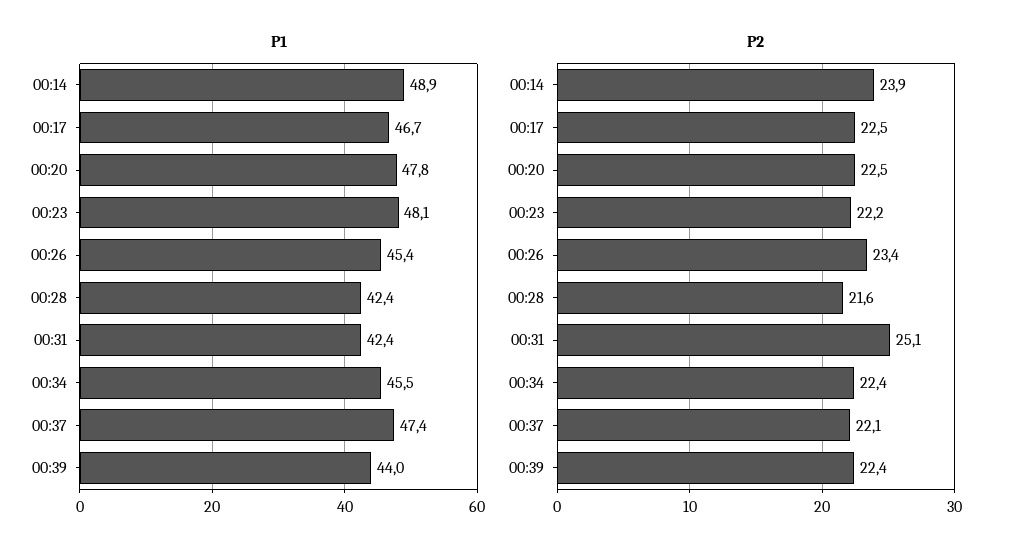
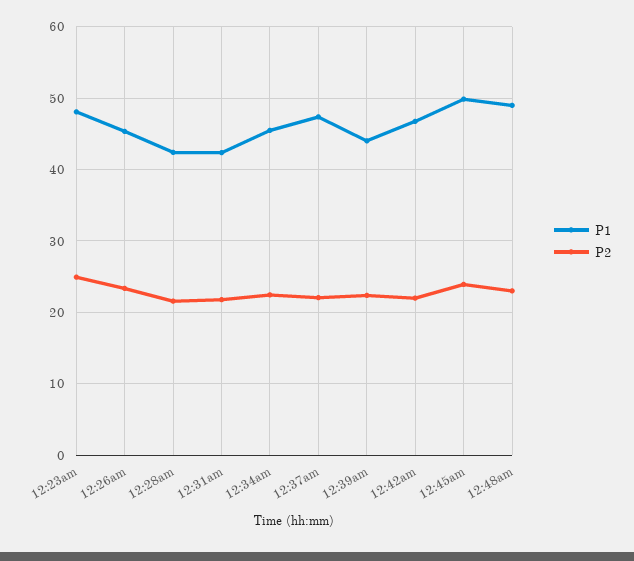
P1, 00:14: 48.9 -> none
P1, 00:17: 46.7 -> none
P1, 00:20: 47.8 -> none
P2, 00:14: 23.9 -> none
P2, 00:17: 22.5 -> none
P2, 00:20: 22.5 -> none
P2, 00:23: 22.2 -> 25
P2, 00:31: 25.1 -> 22
P1, 12:42am: none -> 47
P2, 12:42am: none -> 22
P1, 12:45am: none -> 50
P2, 12:45am: none -> 24
P1, 12:48am: none -> 49
P2, 12:48am: none -> 23

